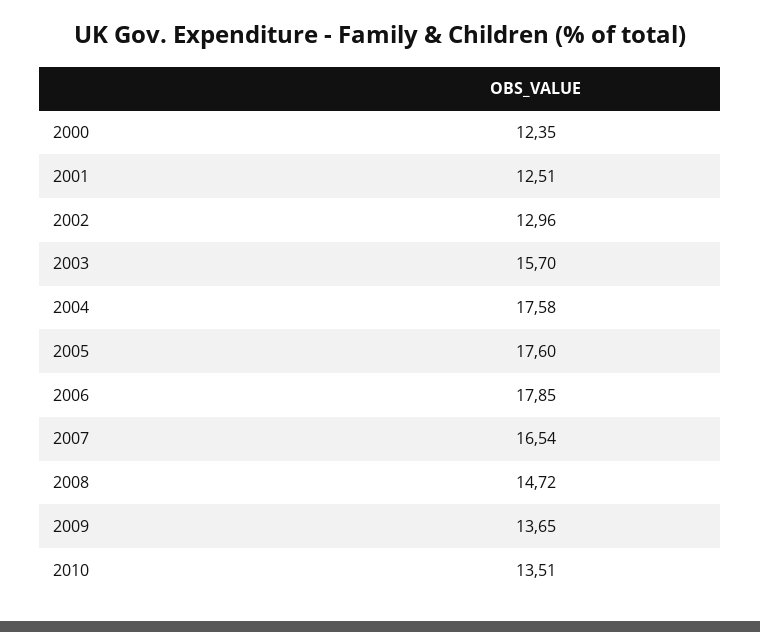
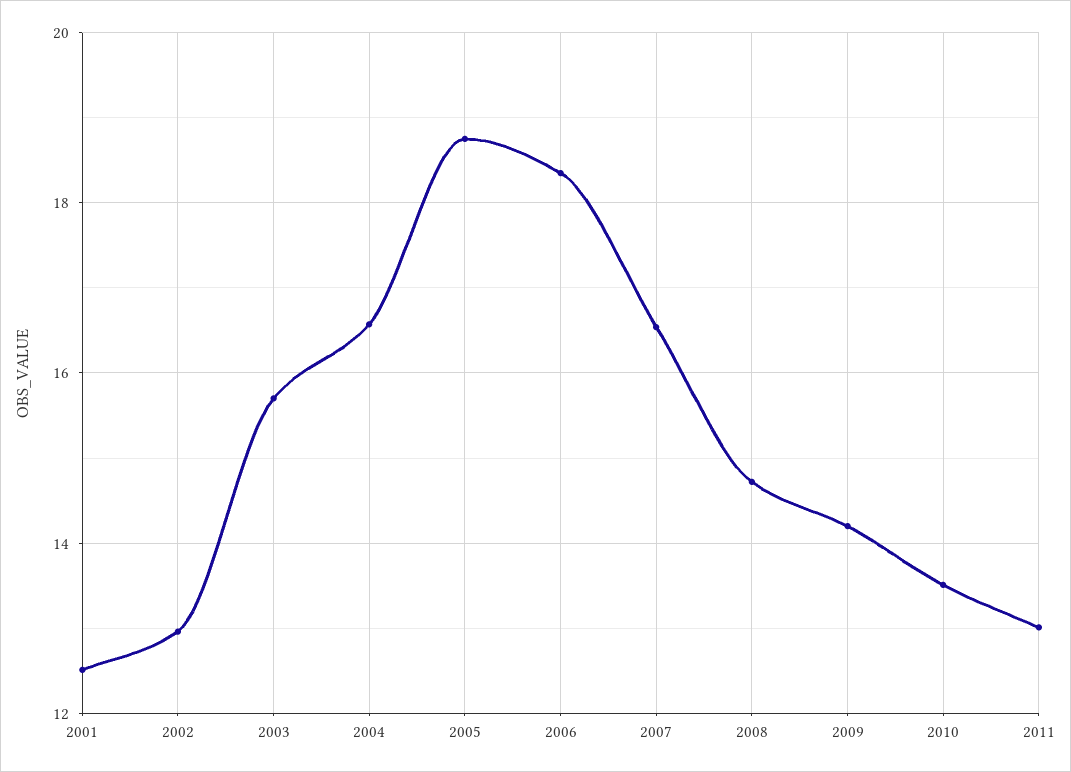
2000: 12.35 -> none
2004: 17.58 -> 16.6
2005: 17.6 -> 18.8
2006: 17.85 -> 18.4
2009: 13.65 -> 14.2
2011: none -> 13

